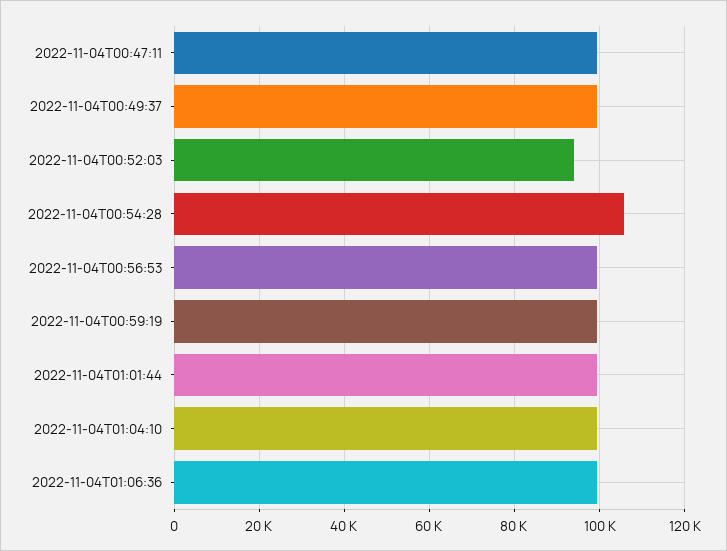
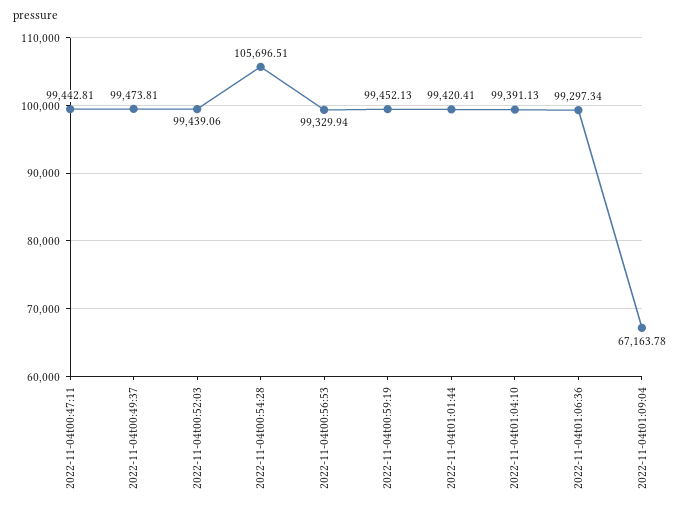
2022-11-04T00:52:03: 94000 -> 99439.06
2022-11-04t01:09:04: none -> 67163.78

